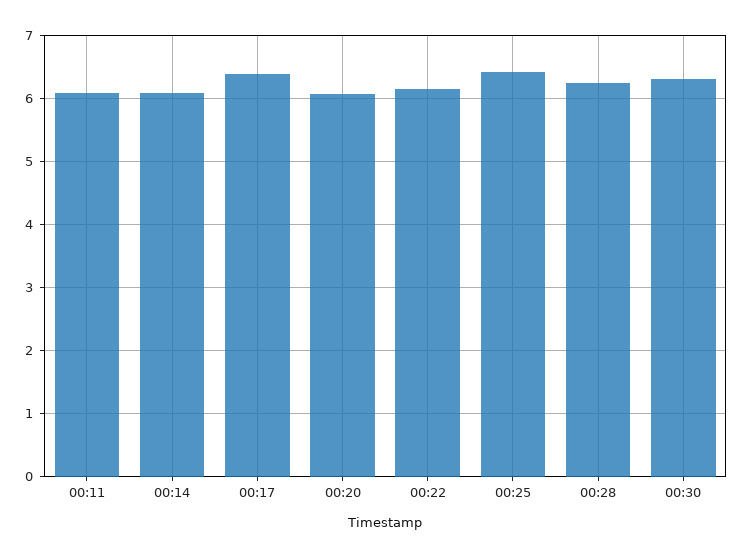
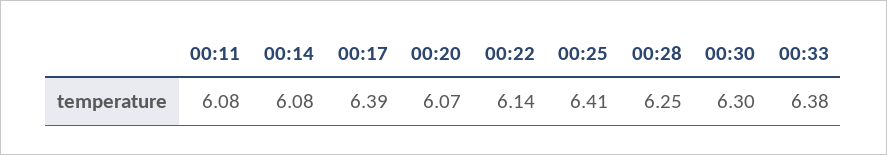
00:33: none -> 6.38

